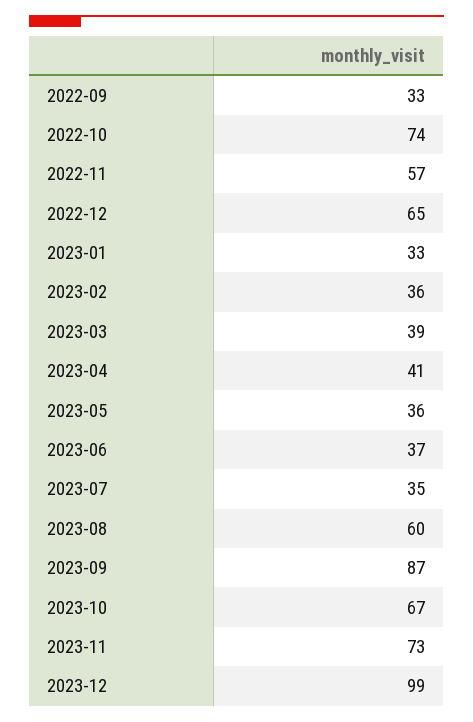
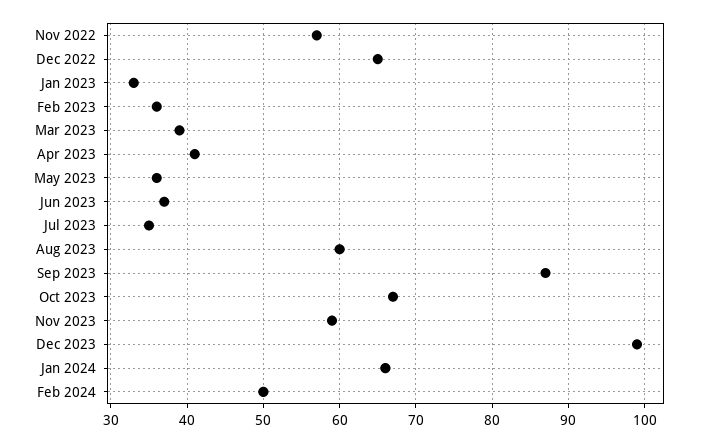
2022-09: 33 -> none
2022-10: 74 -> none
2023-11: 73 -> 59
Jan 2024: none -> 66
Feb 2024: none -> 50

